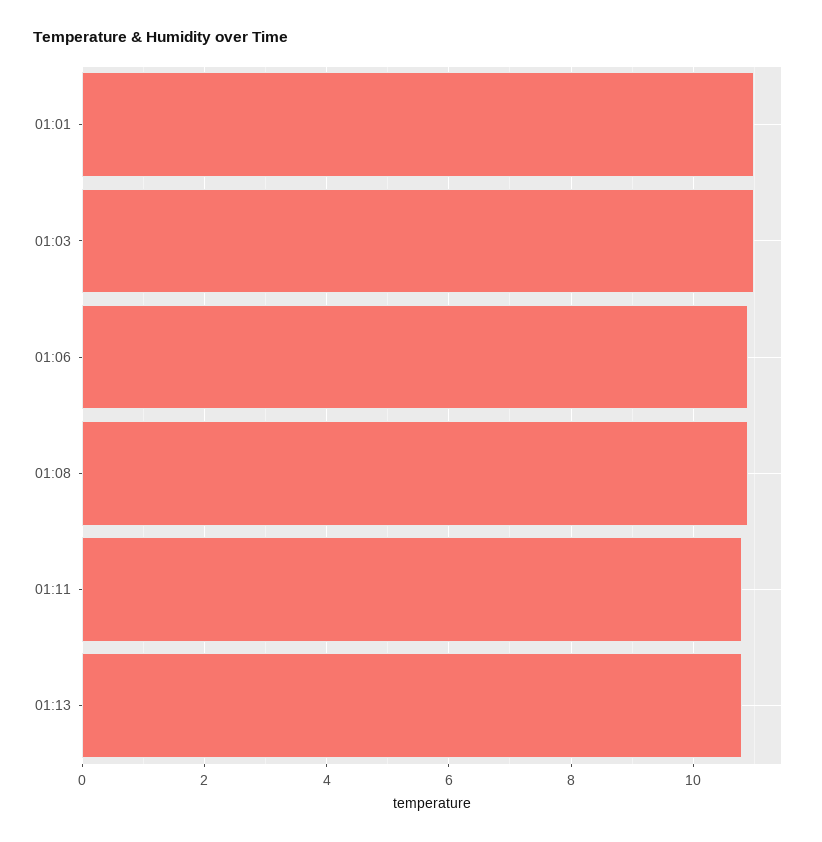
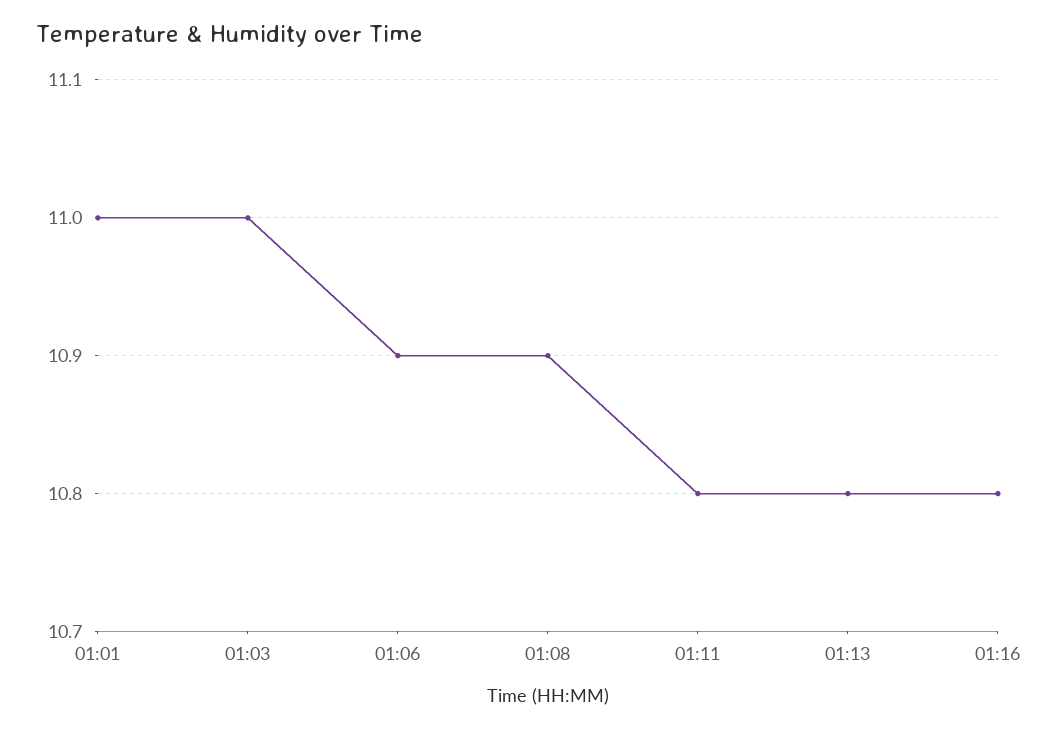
01:16: none -> 10.8

